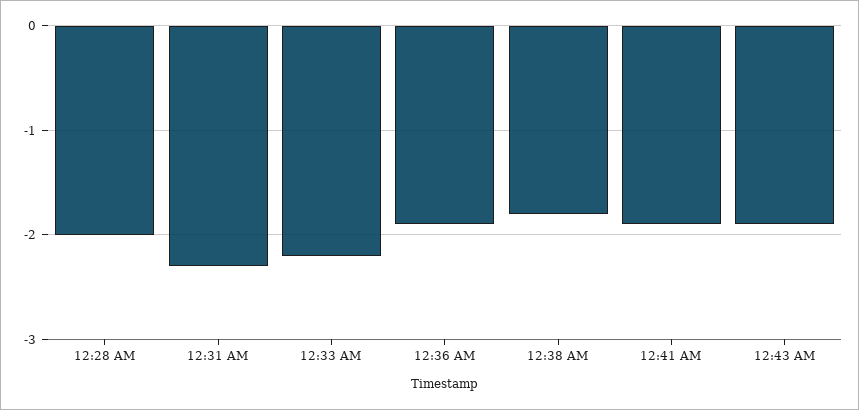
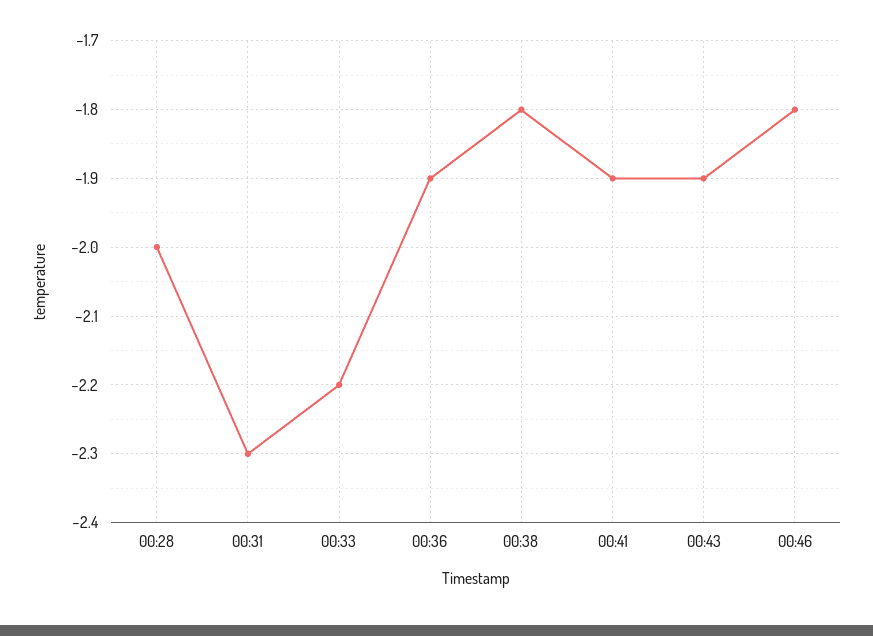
00:46: none -> -1.8

